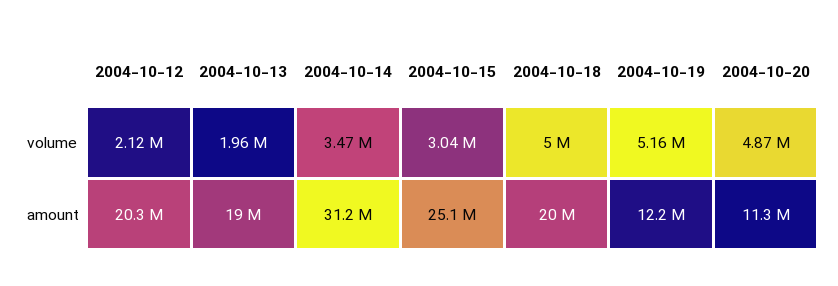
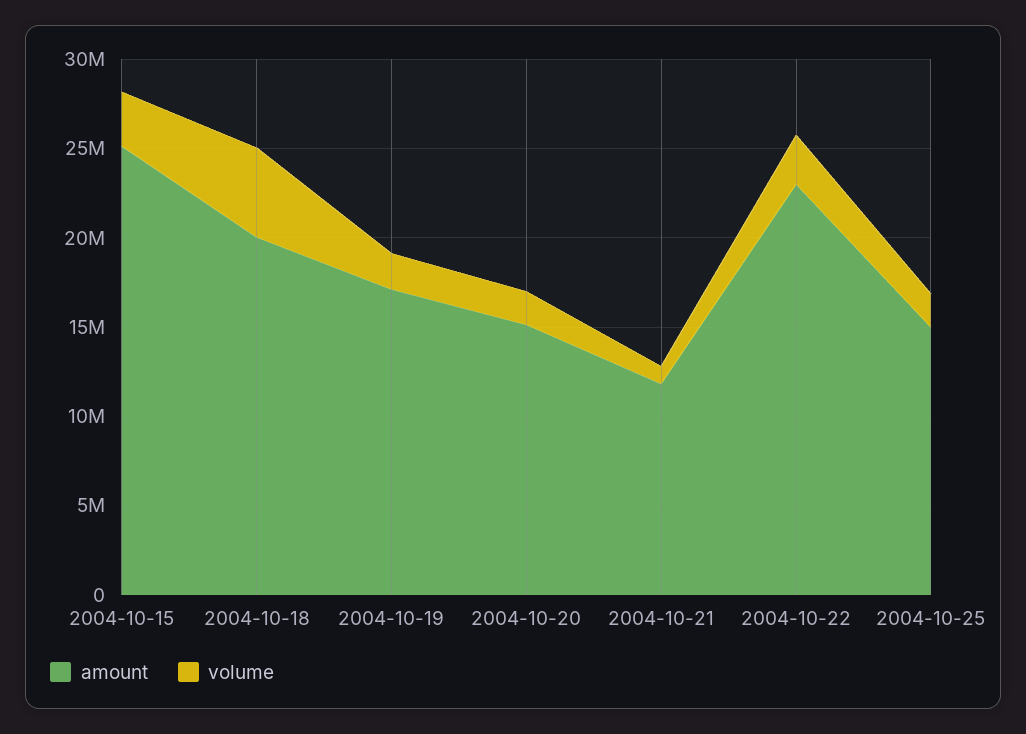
volume, 2004-10-12: 2120000 -> none
volume, 2004-10-13: 1960000 -> none
volume, 2004-10-14: 3470000 -> none
volume, 2004-10-19: 5160000 -> 2000000
volume, 2004-10-20: 4870000 -> 2000000
amount, 2004-10-12: 20300000 -> none
amount, 2004-10-13: 19000000 -> none
amount, 2004-10-14: 31200000 -> none
amount, 2004-10-19: 12200000 -> 17000000
amount, 2004-10-20: 11300000 -> 15000000
amount, 2004-10-21: none -> 12000000
volume, 2004-10-21: none -> 1000000
amount, 2004-10-22: none -> 23000000
volume, 2004-10-22: none -> 3000000
amount, 2004-10-25: none -> 15000000
volume, 2004-10-25: none -> 2000000

